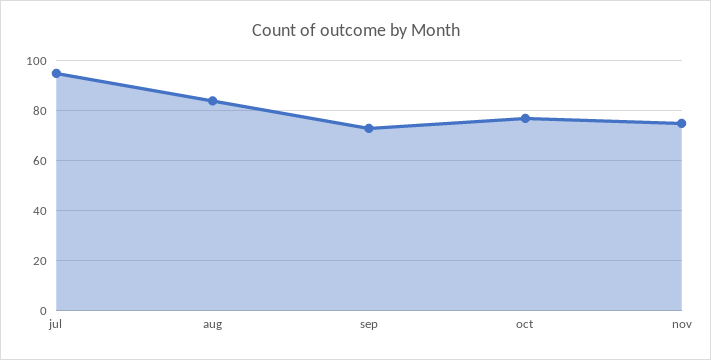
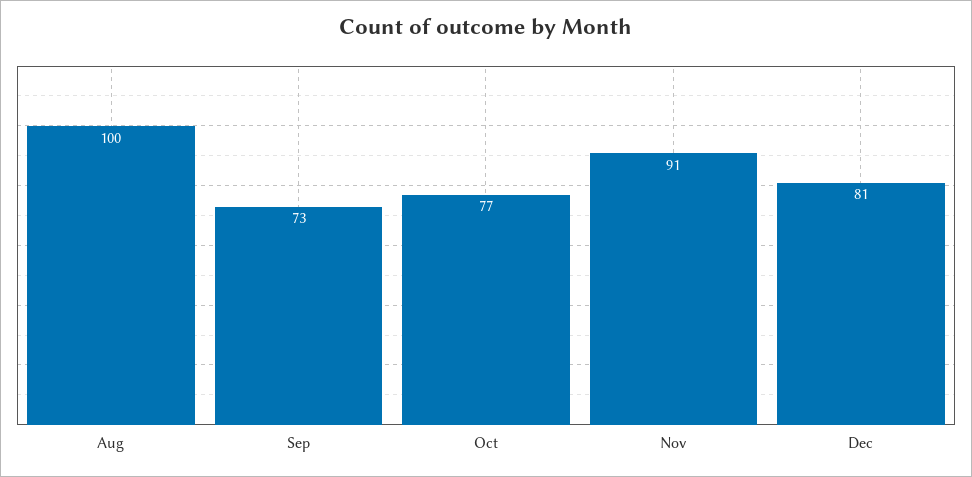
jul: 95 -> none
aug: 85 -> 100
nov: 75 -> 91
Dec: none -> 81

